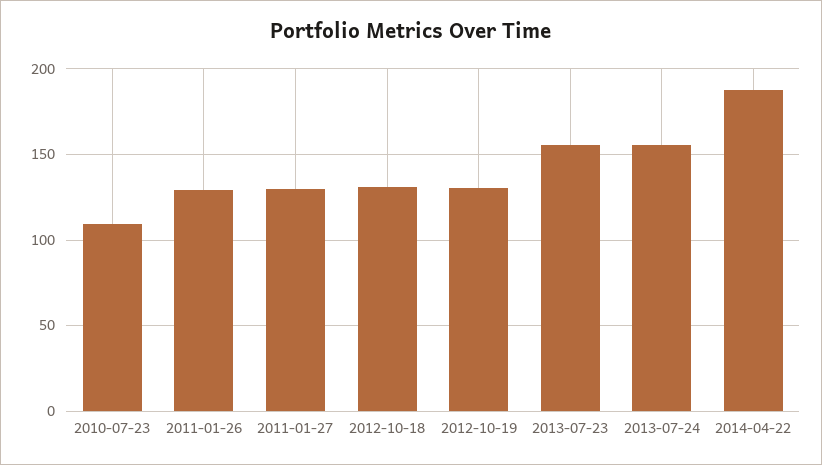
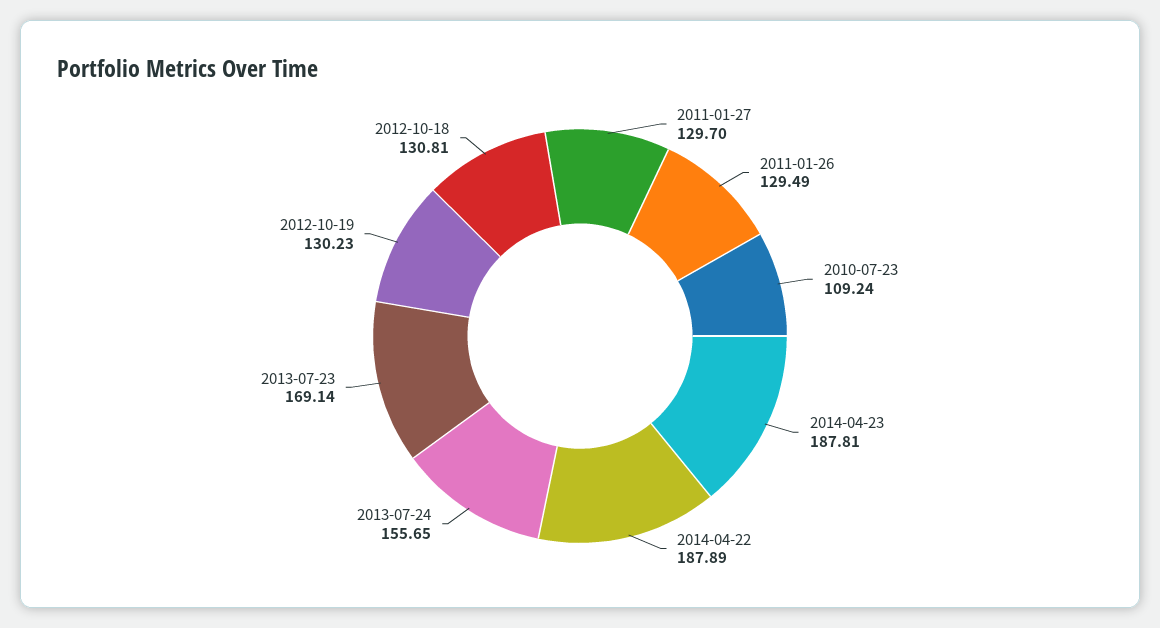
2013-07-23: 155 -> 169.14
2014-04-23: none -> 187.81

